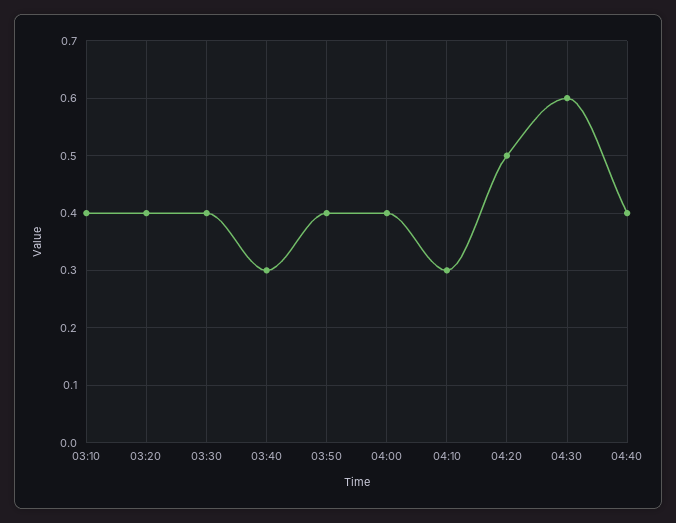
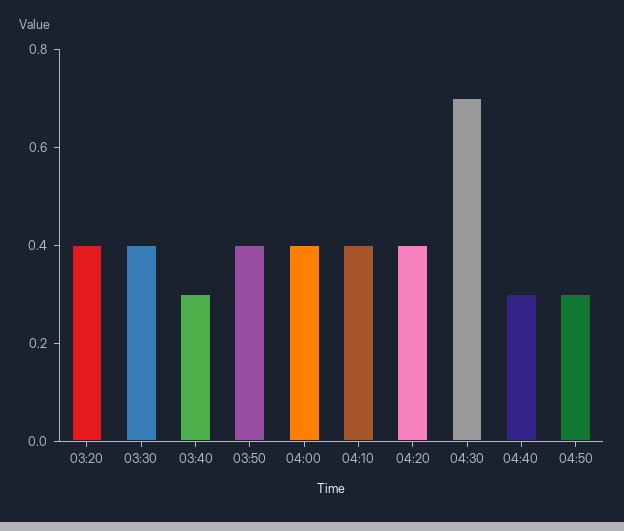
03:10: 0.4 -> none
04:10: 0.3 -> 0.4
04:20: 0.5 -> 0.4
04:30: 0.6 -> 0.7
04:40: 0.4 -> 0.3
04:50: none -> 0.3

